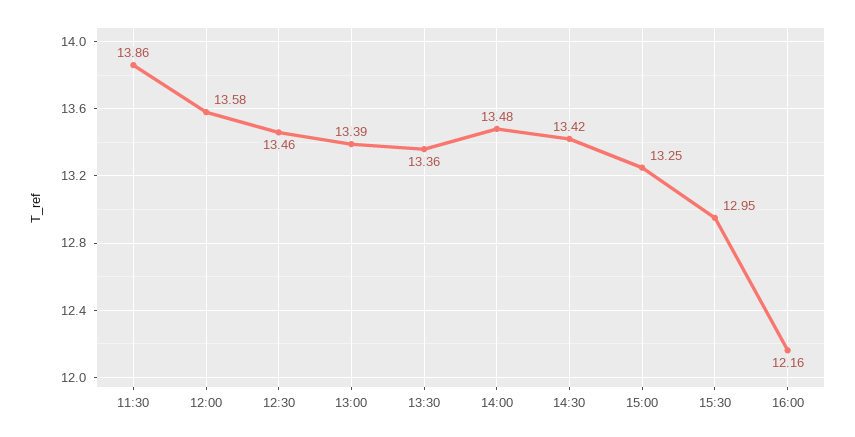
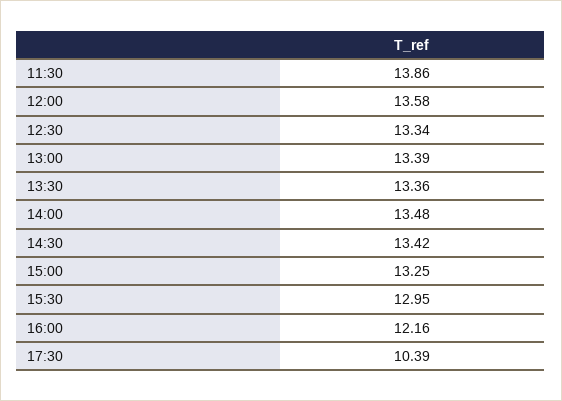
12:30: 13.46 -> 13.34
17:30: none -> 10.39

